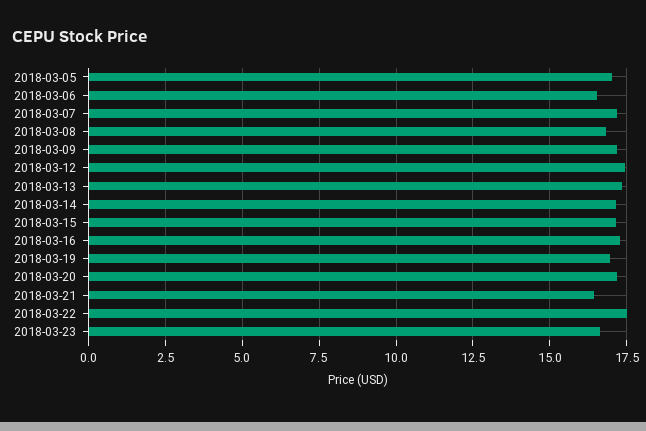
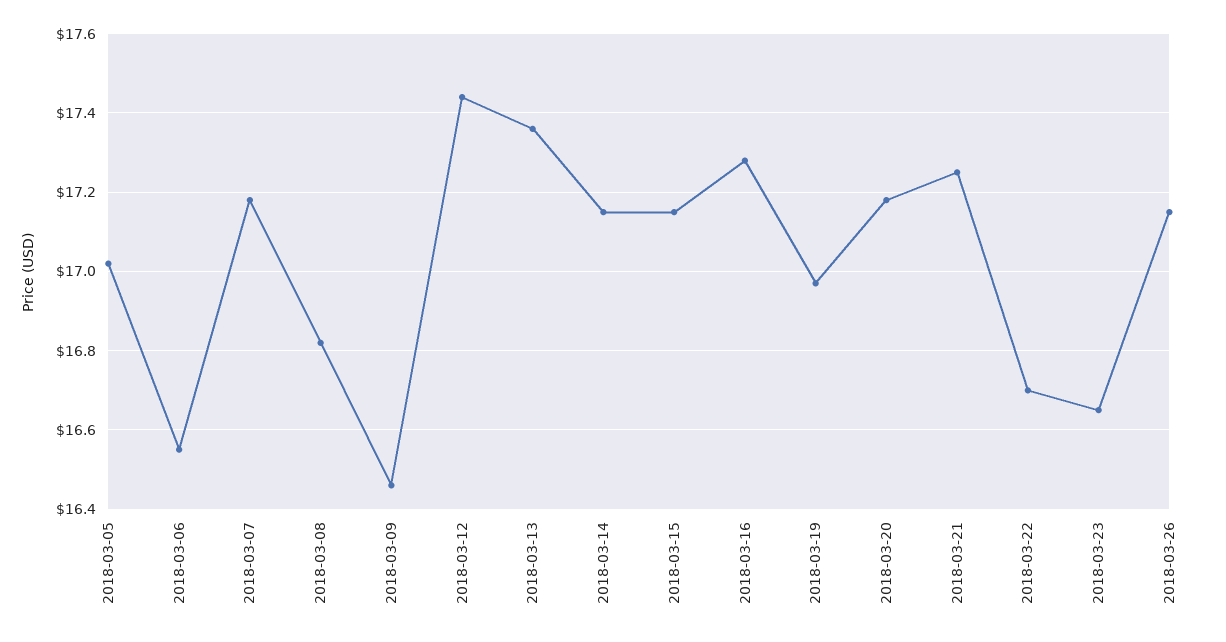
2018-03-09: 17.25 -> 16.45
2018-03-21: 16.5 -> 17.25
2018-03-22: 17.5 -> 16.7
2018-03-26: none -> 17.15

